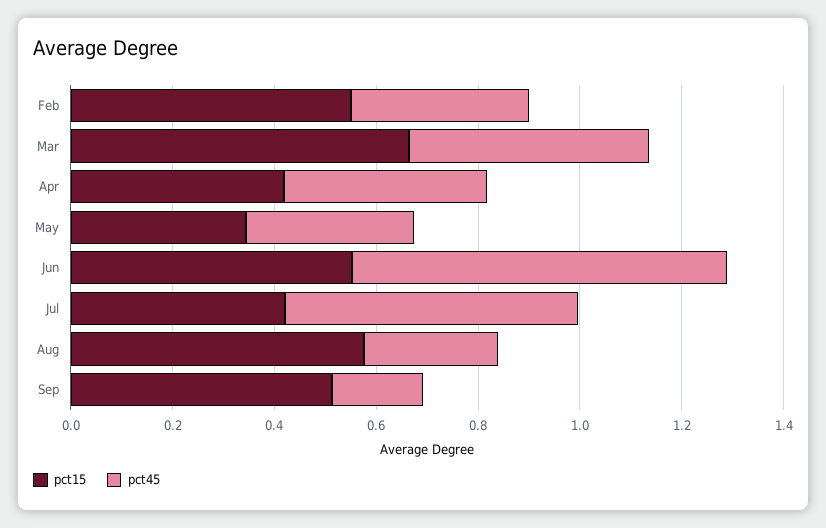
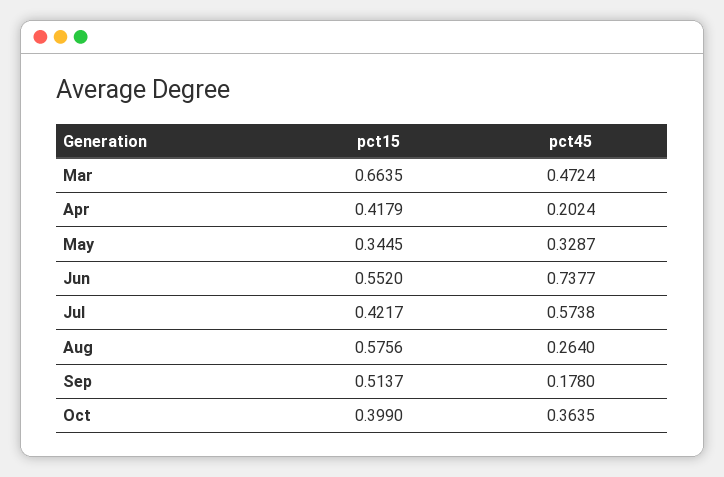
pct15, Feb: 0.55 -> none
pct45, Feb: 0.35 -> none
pct45, Apr: 0.4 -> 0.2024
pct15, Oct: none -> 0.399
pct45, Oct: none -> 0.3635

